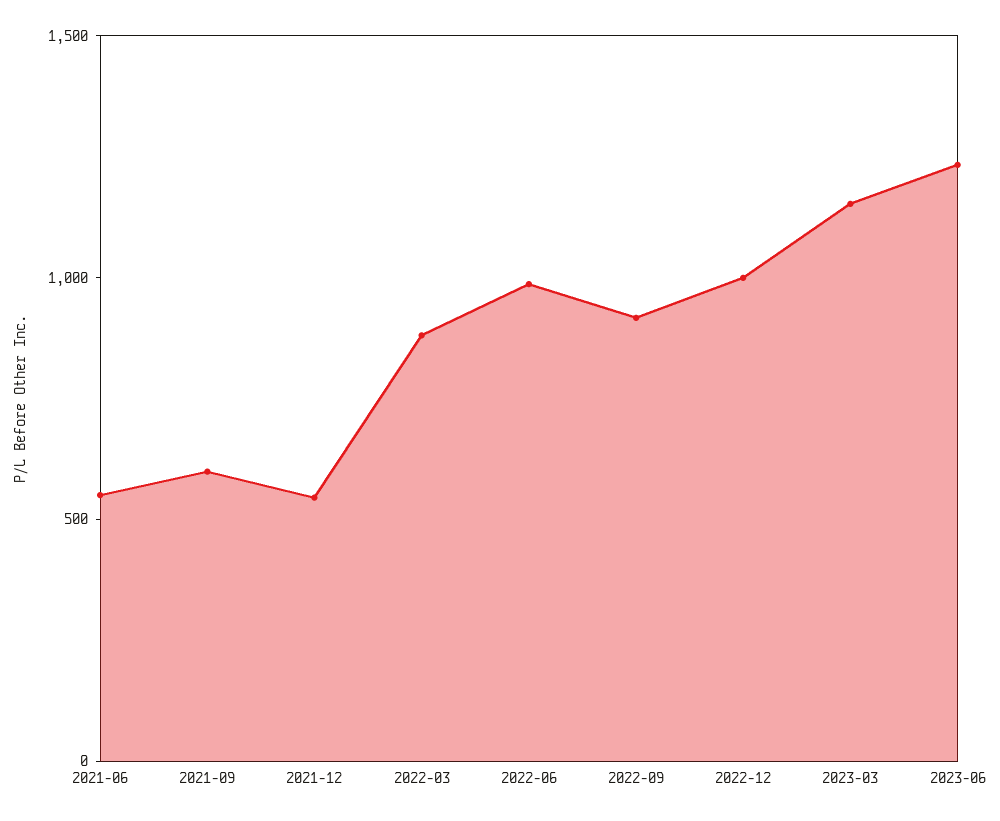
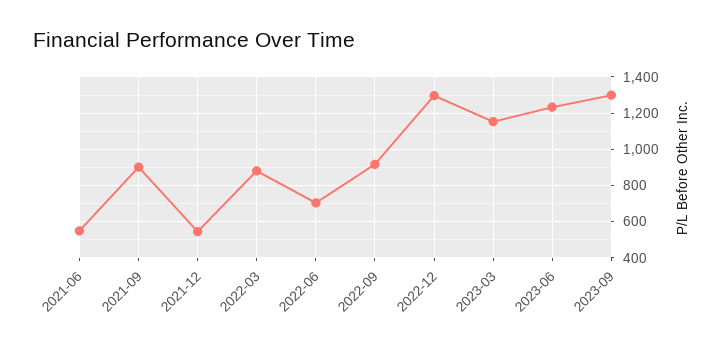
2021-09: 600 -> 900
2022-06: 1000 -> 700
2022-12: 1000 -> 1300
2023-09: none -> 1300

